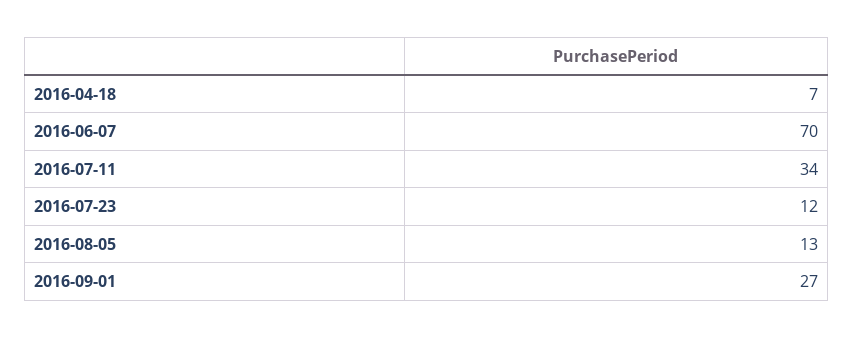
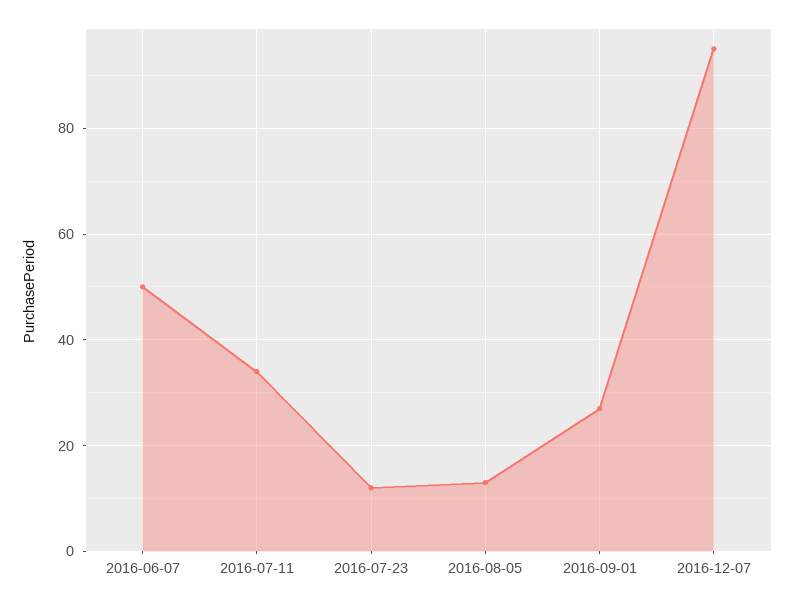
2016-04-18: 7 -> none
2016-06-07: 70 -> 50
2016-12-07: none -> 95

